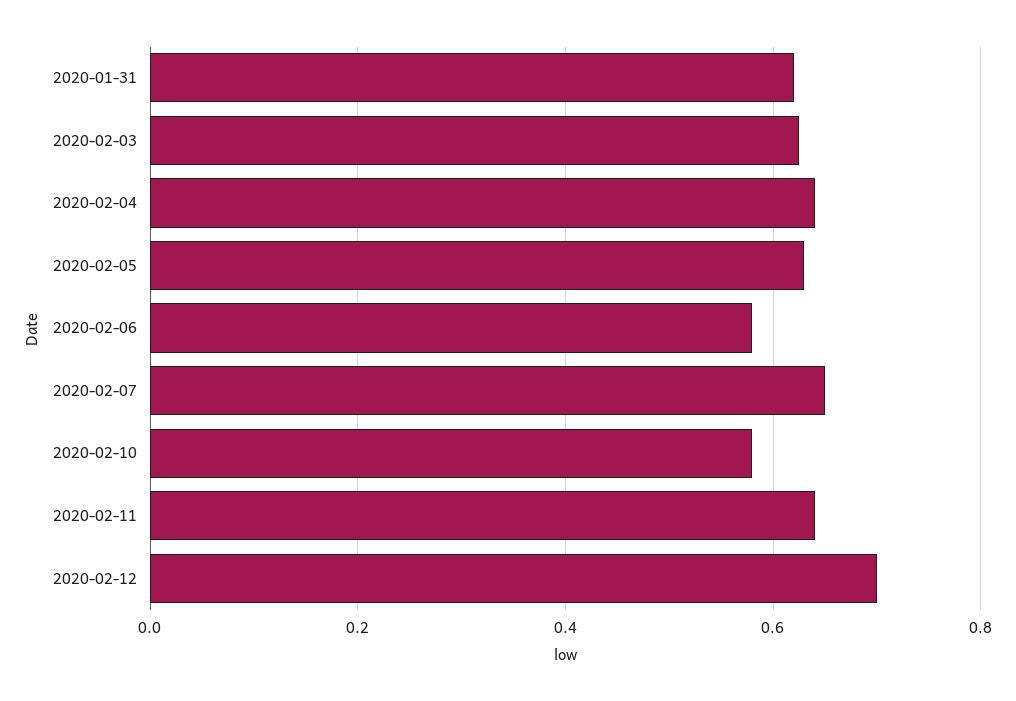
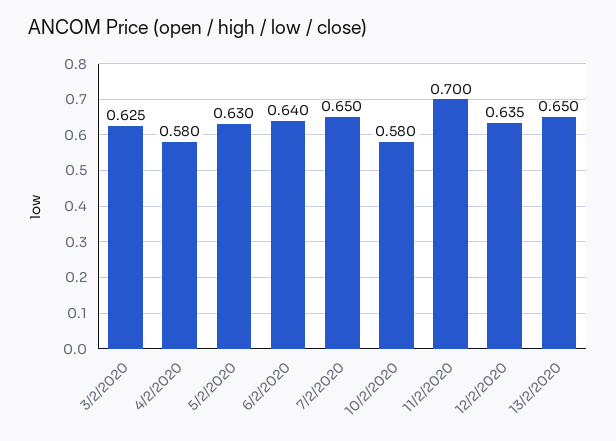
2020-01-31: 0.62 -> none
2020-02-04: 0.64 -> 0.58
2020-02-06: 0.58 -> 0.64
2020-02-11: 0.64 -> 0.7
2020-02-12: 0.7 -> 0.635
13/2/2020: none -> 0.65

